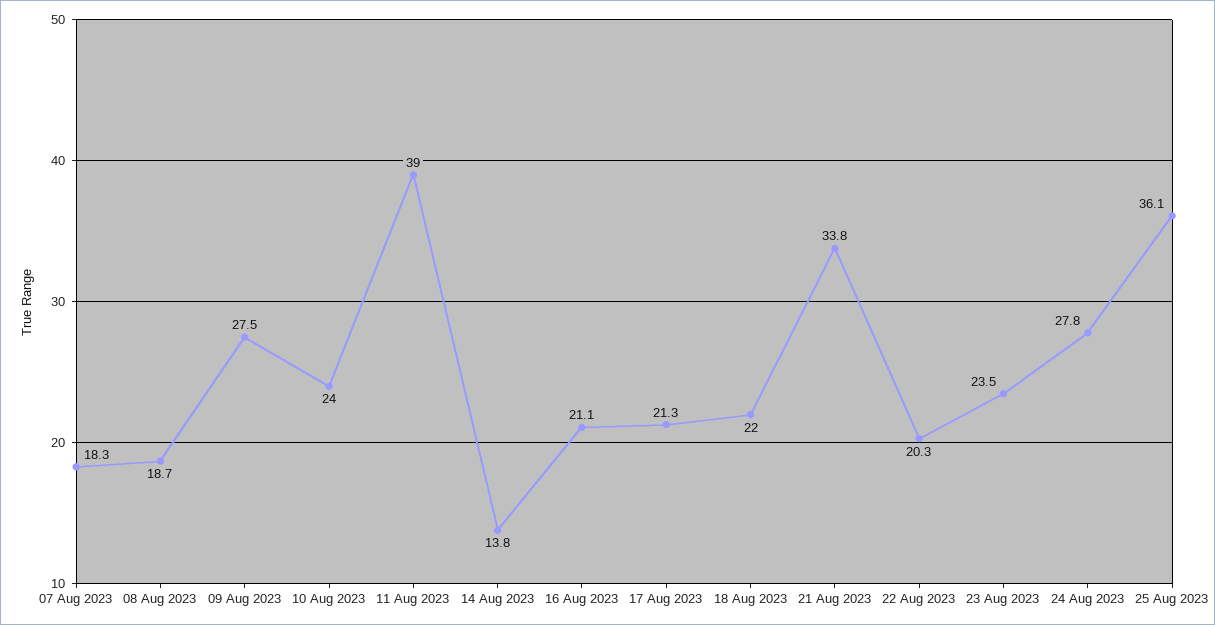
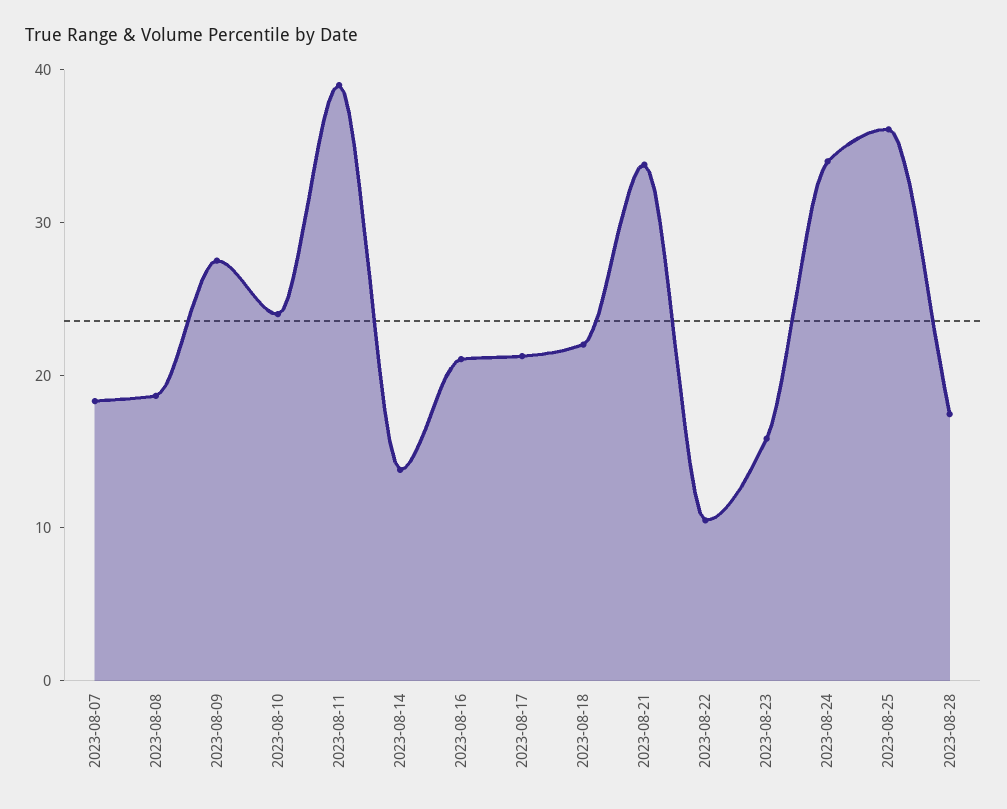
22 Aug 2023: 20.3 -> 10
23 Aug 2023: 23.5 -> 16
24 Aug 2023: 27.8 -> 34
2023-08-28: none -> 18

